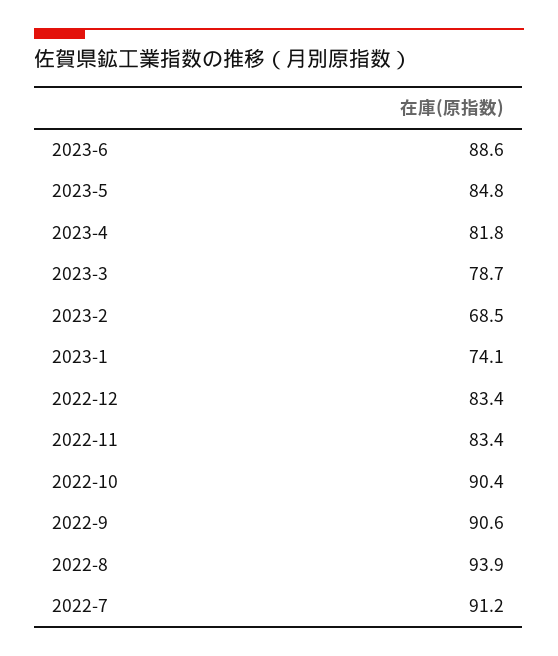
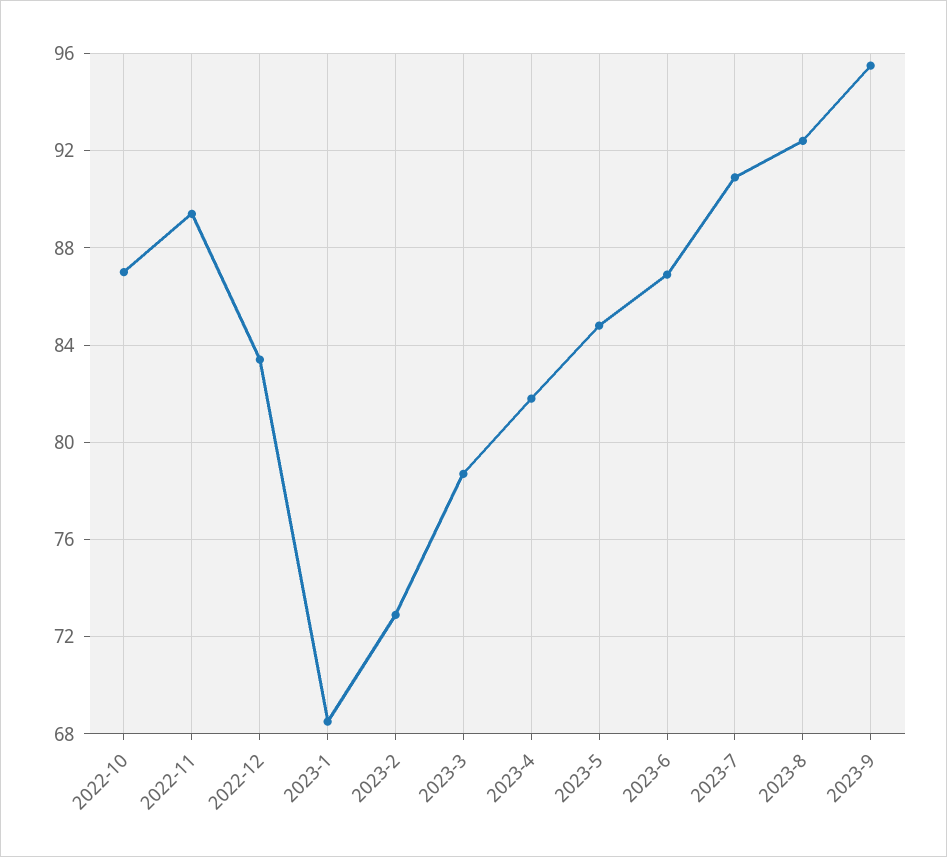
2023-6: 88.6 -> 87
2023-2: 68.5 -> 73
2023-1: 74.1 -> 68.5
2022-11: 83.4 -> 89.5
2022-10: 90.4 -> 87
2022-9: 90.6 -> none
2022-8: 93.9 -> none
2022-7: 91.2 -> none
2023-7: none -> 91
2023-8: none -> 92.5
2023-9: none -> 95.5

